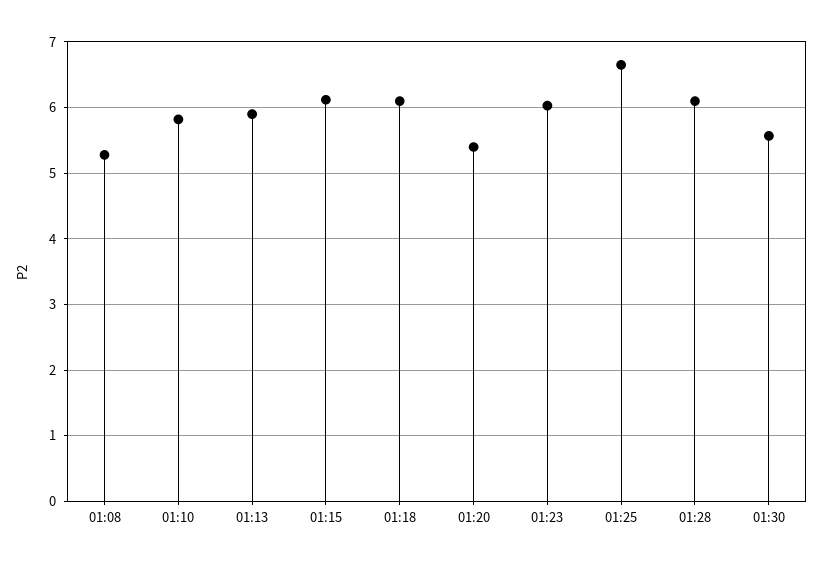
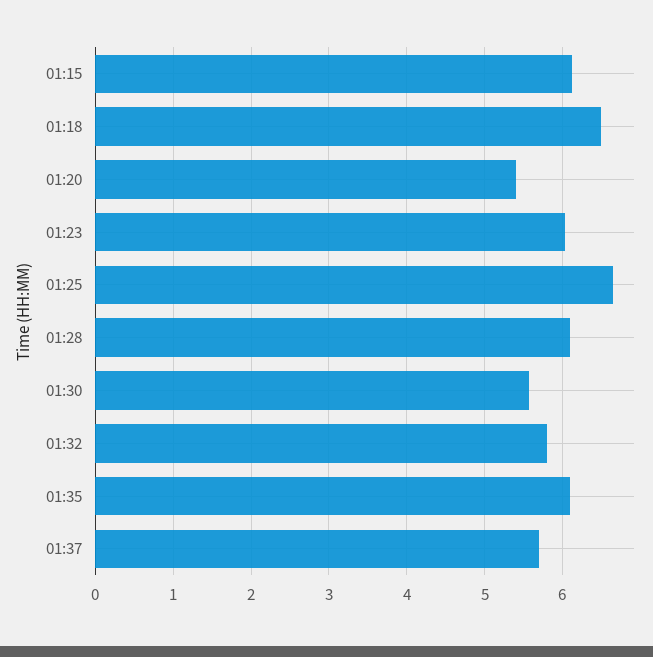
01:08: 5.3 -> none
01:10: 5.8 -> none
01:13: 5.9 -> none
01:18: 6.1 -> 6.5
01:32: none -> 5.8
01:35: none -> 6.1
01:37: none -> 5.7

